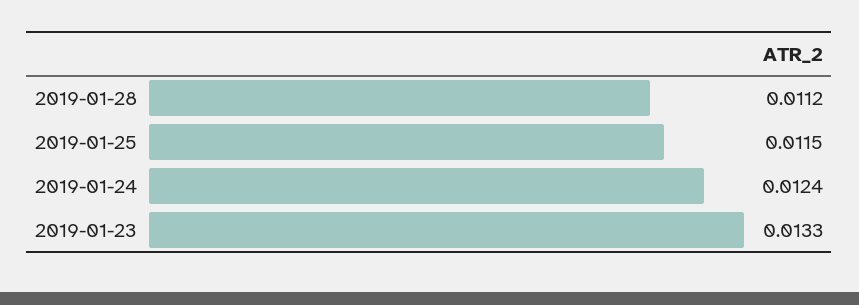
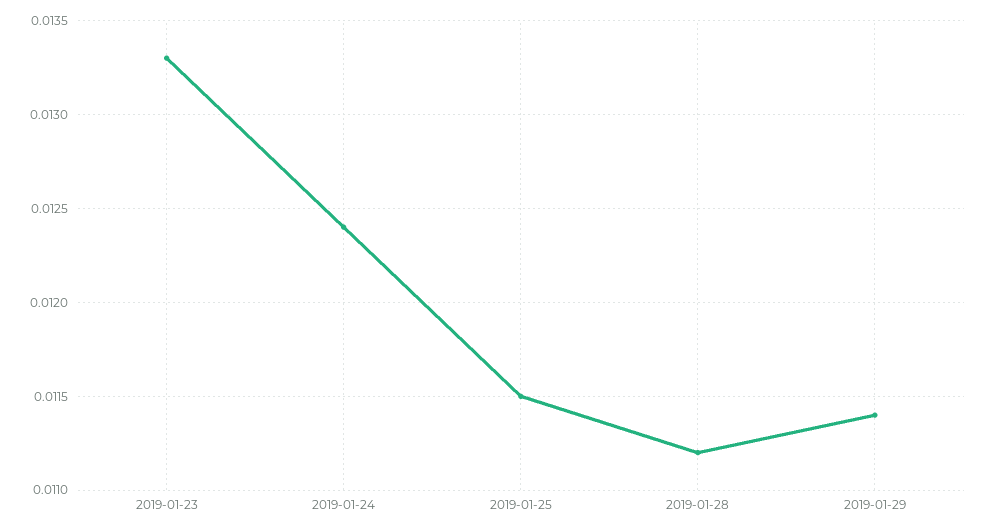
2019-01-29: none -> 0.0114

